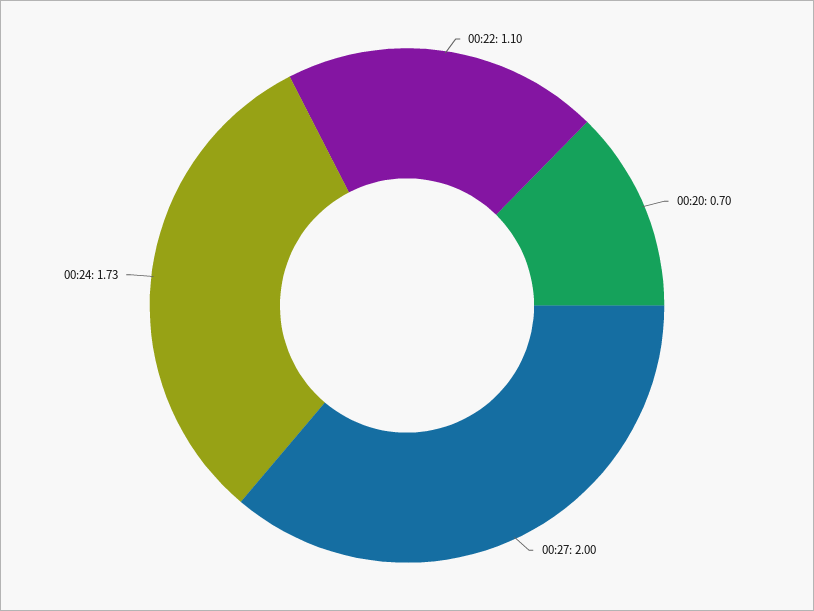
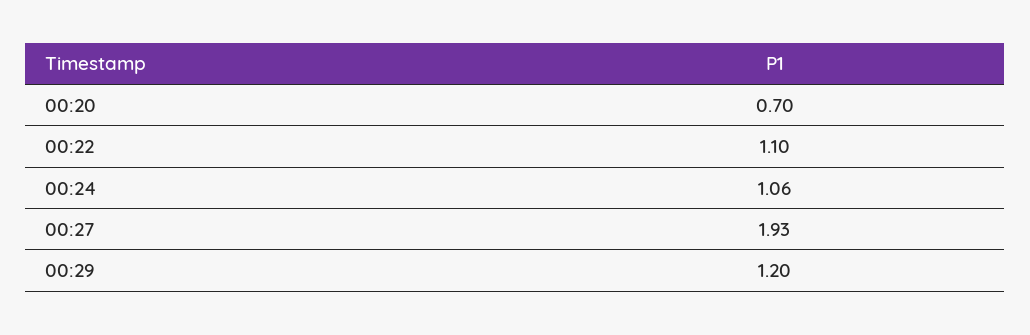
00:27: 2 -> 1.93
00:24: 1.73 -> 1.06
00:29: none -> 1.2

